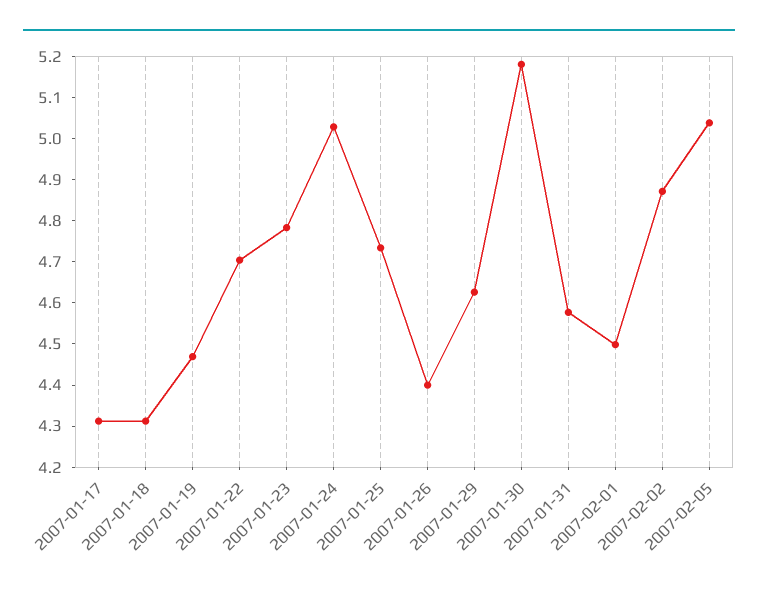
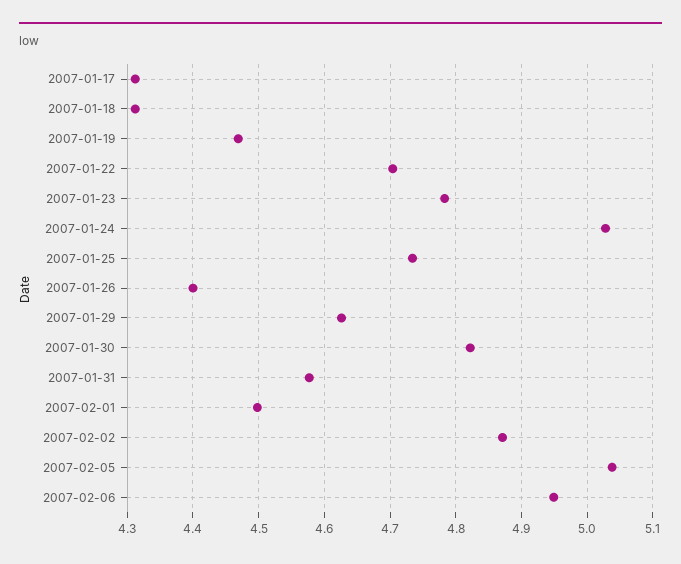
2007-01-30: 5.18 -> 4.82
2007-02-06: none -> 4.95

